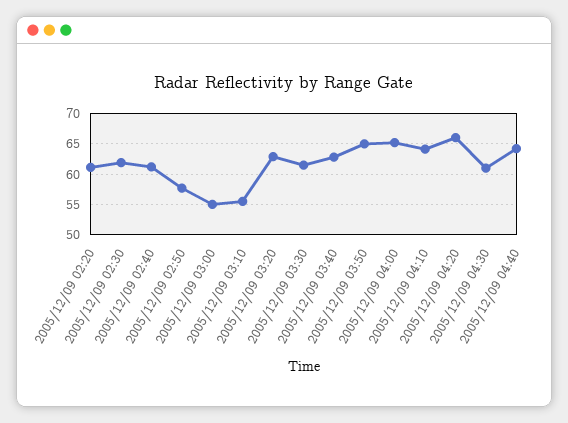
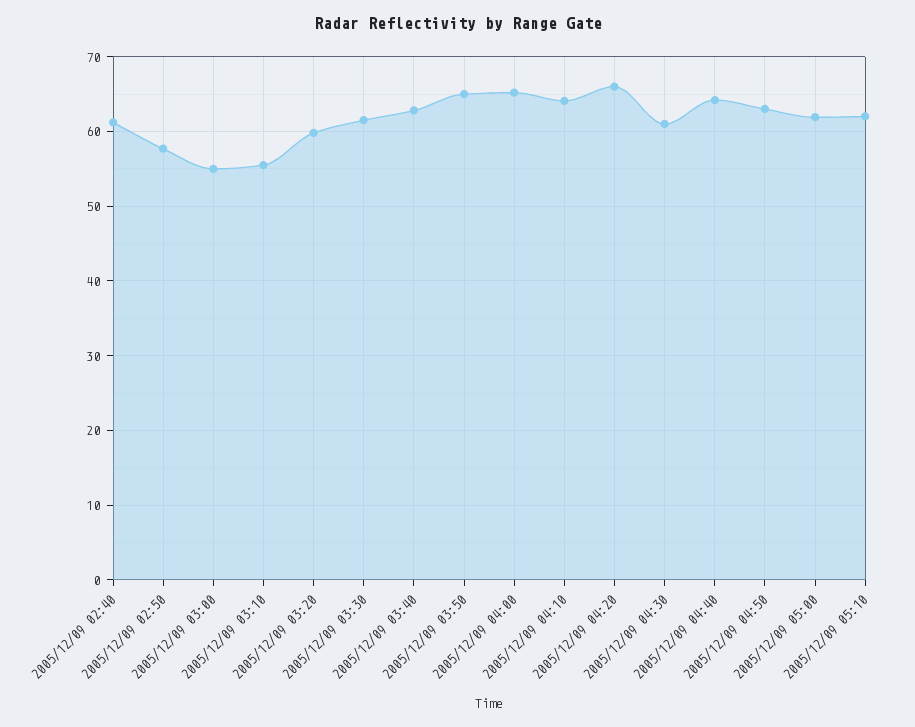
2005/12/09 02:20: 61 -> none
2005/12/09 02:30: 62 -> none
2005/12/09 03:20: 63 -> 60
2005/12/09 04:50: none -> 63
2005/12/09 05:00: none -> 62
2005/12/09 05:10: none -> 62

